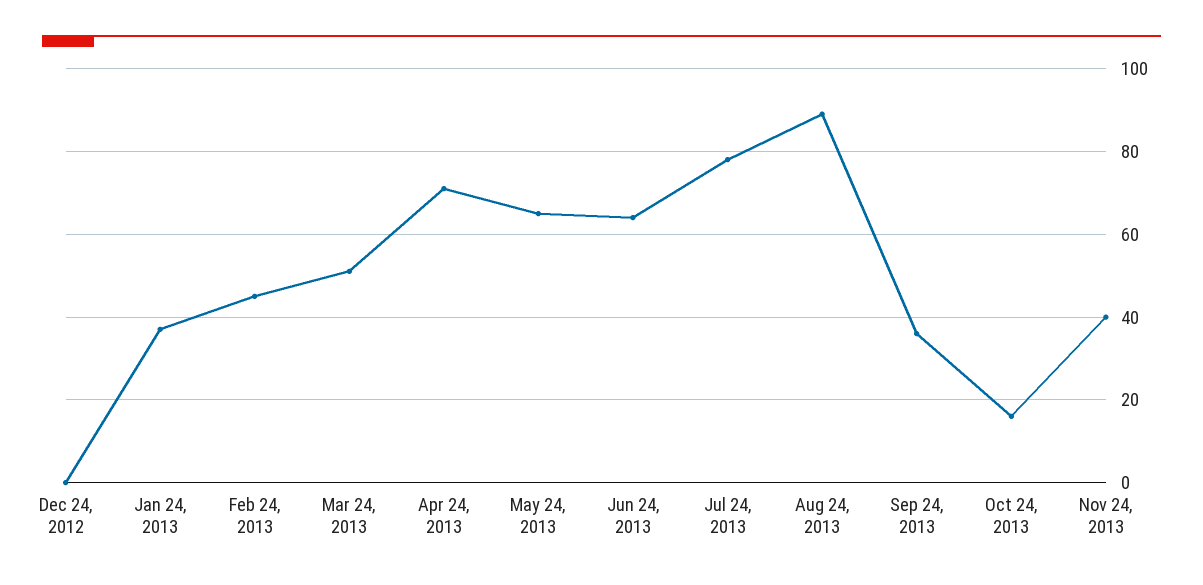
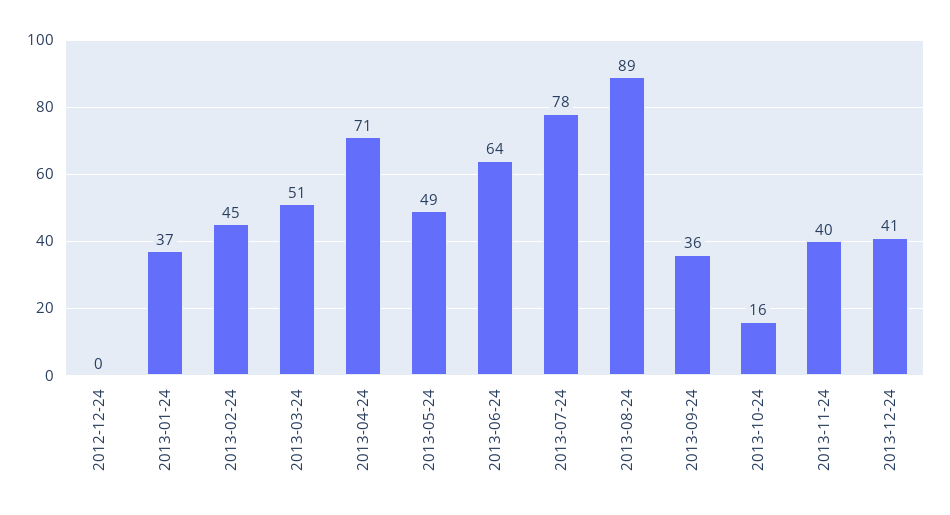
May 24, 2013: 65 -> 49
2013-12-24: none -> 41

